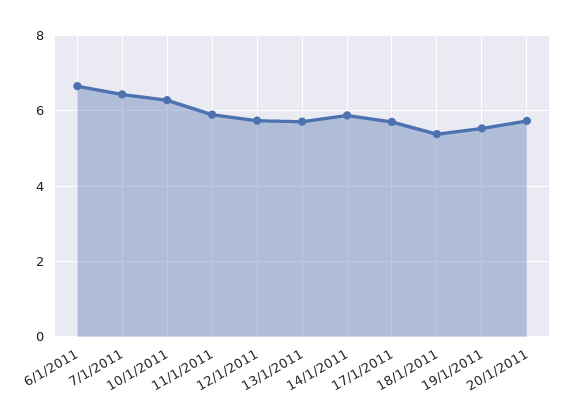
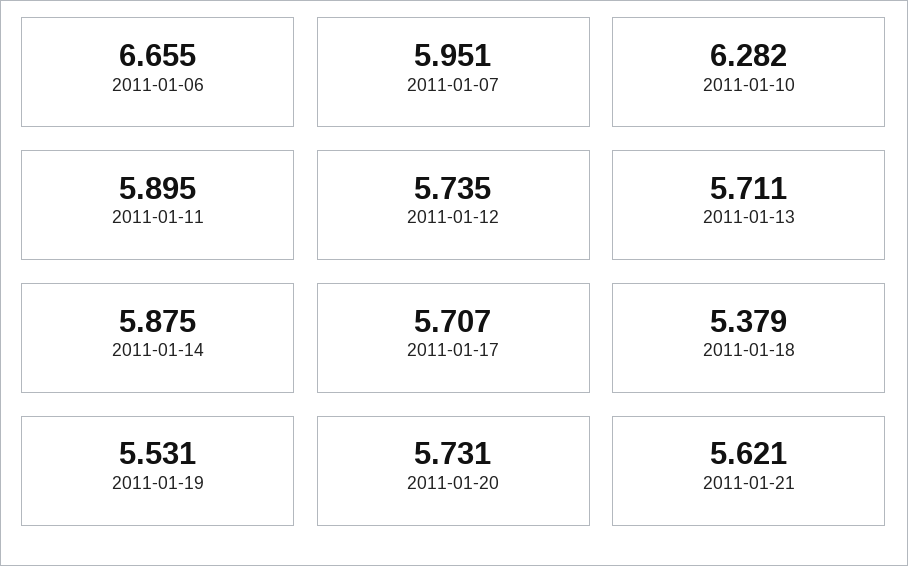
7/1/2011: 6.4 -> 5.951
2011-01-21: none -> 5.621

